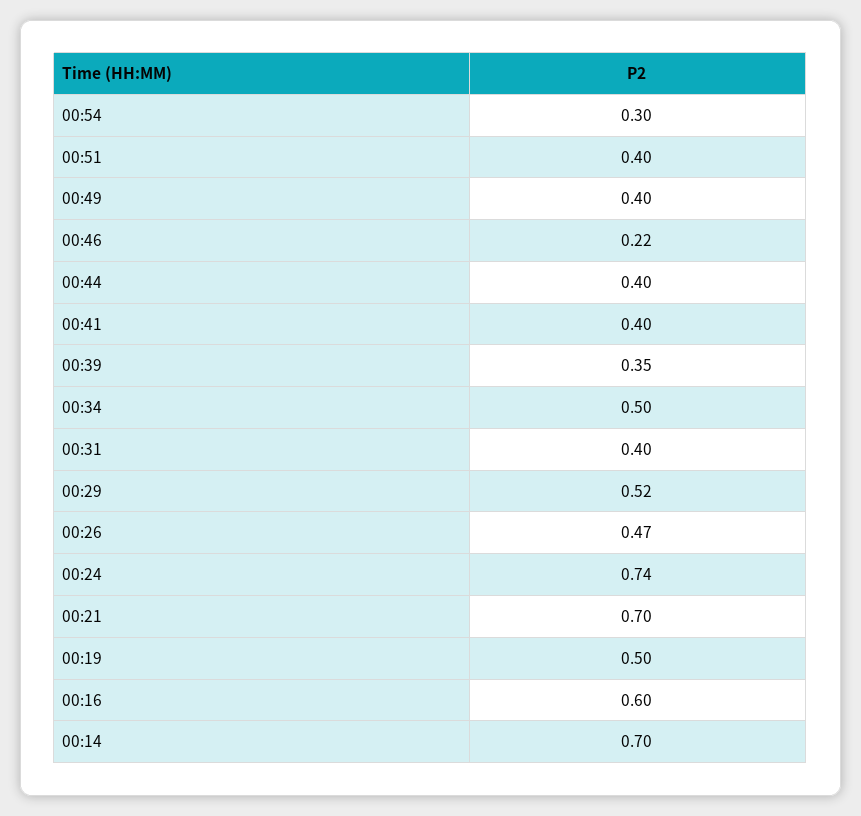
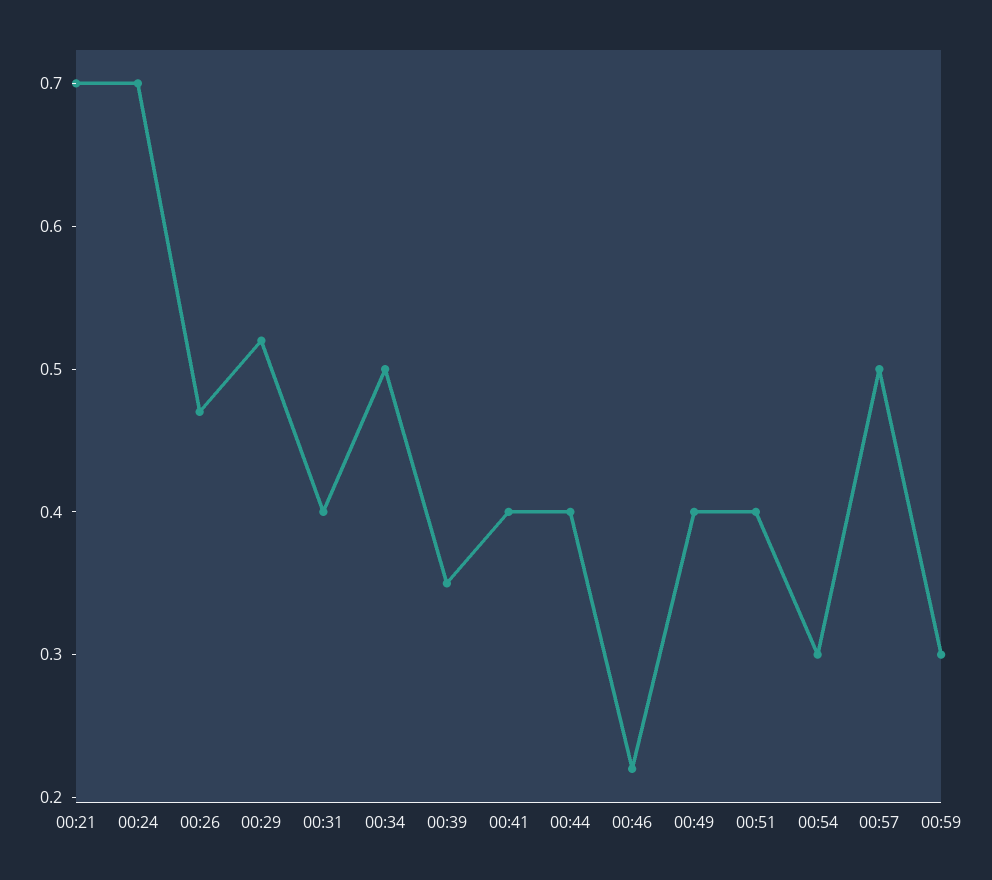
00:24: 0.74 -> 0.7
00:19: 0.5 -> none
00:16: 0.6 -> none
00:14: 0.7 -> none
00:57: none -> 0.5
00:59: none -> 0.3

